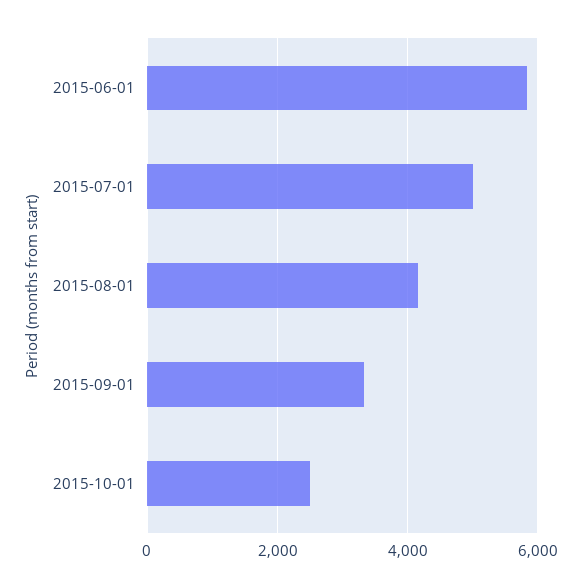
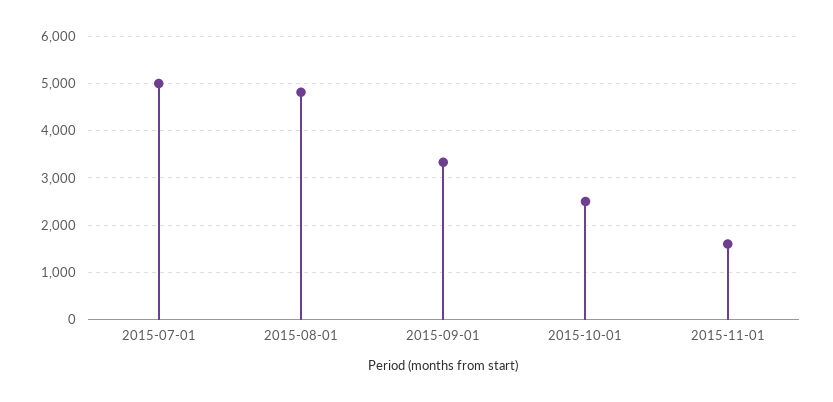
2015-06-01: 5800 -> none
2015-08-01: 4200 -> 4800
2015-11-01: none -> 1600

